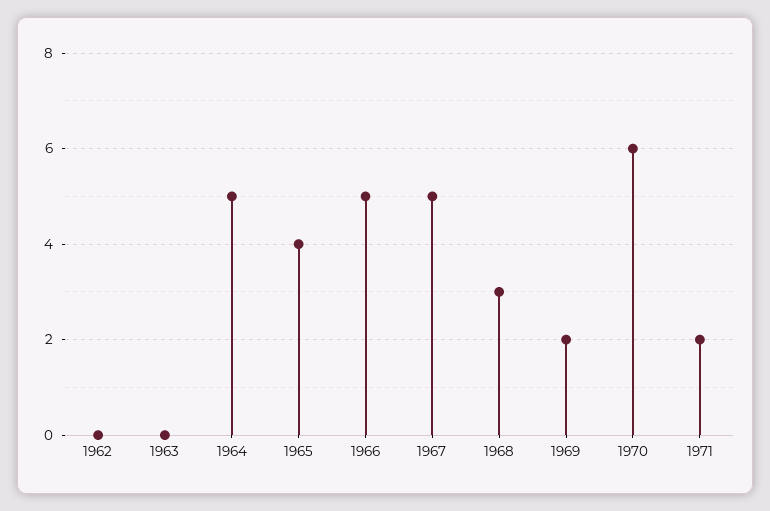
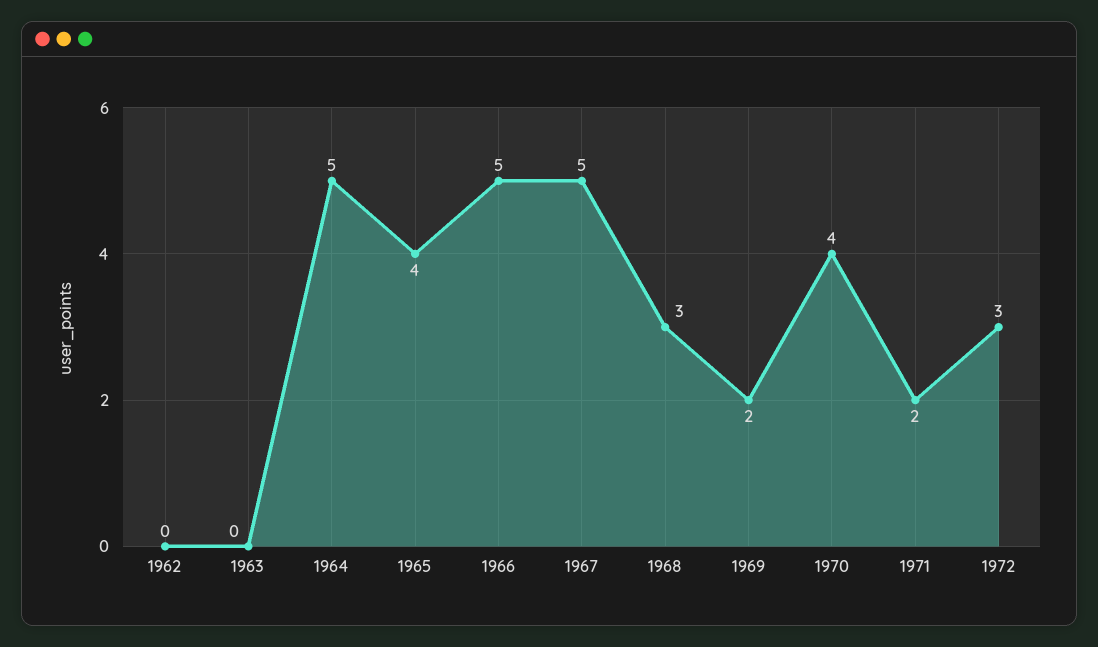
1970: 6 -> 4
1972: none -> 3

